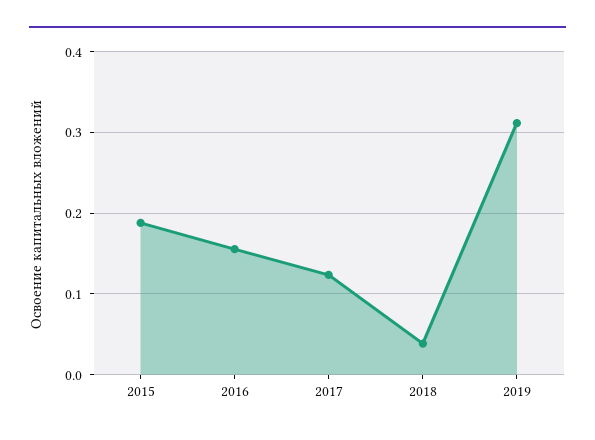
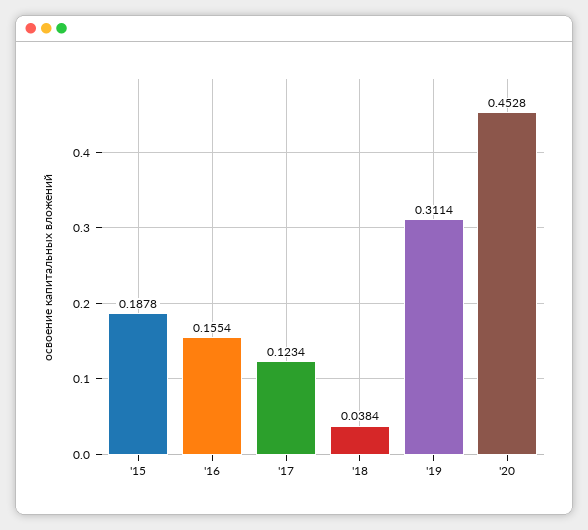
'20: none -> 0.4528

